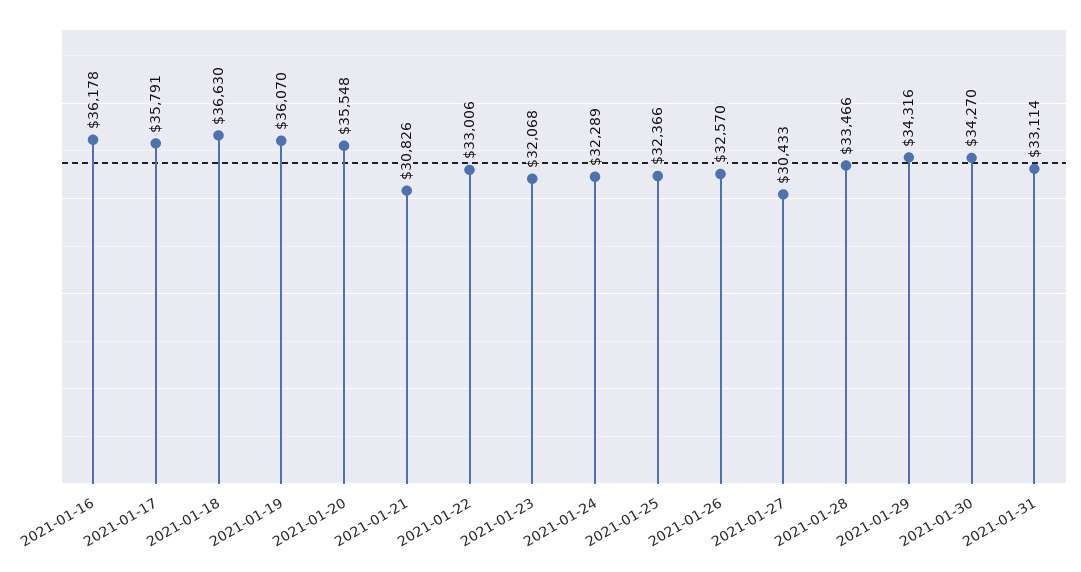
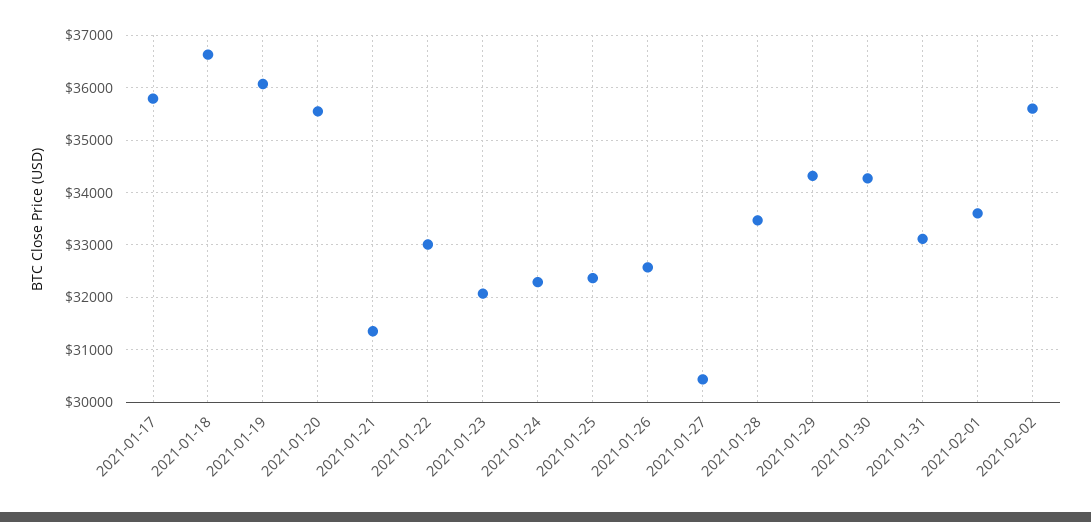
2021-01-16: 36178 -> none
2021-01-21: 30826 -> 31400
2021-02-01: none -> 33600
2021-02-02: none -> 35600

